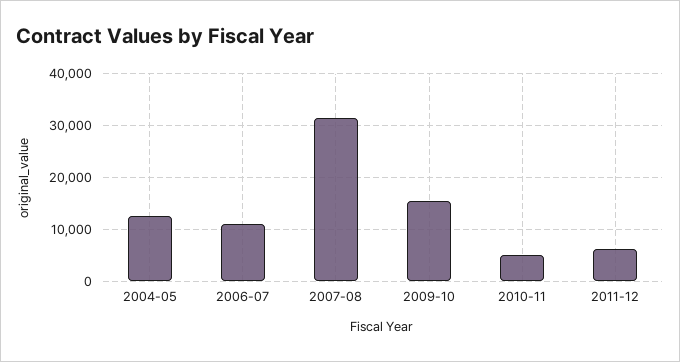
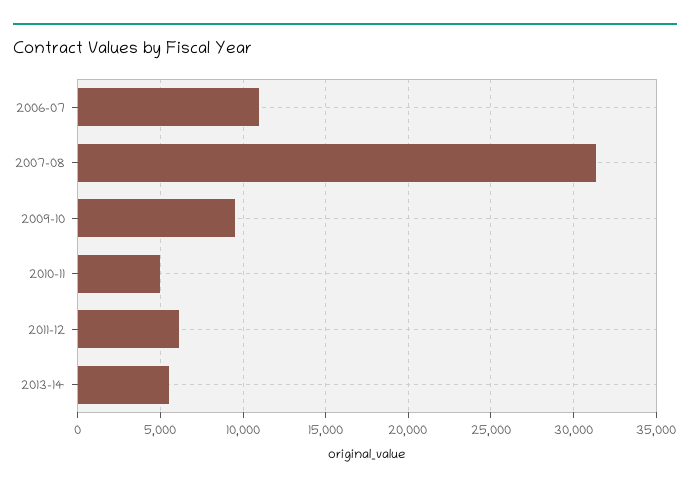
2004-05: 12000 -> none
2009-10: 16000 -> 9500
2013-14: none -> 5500

